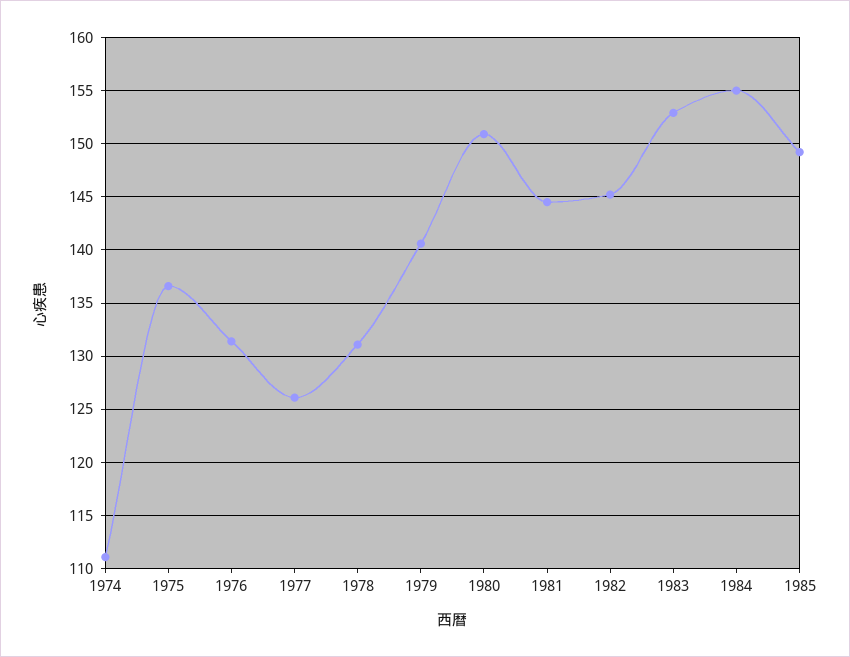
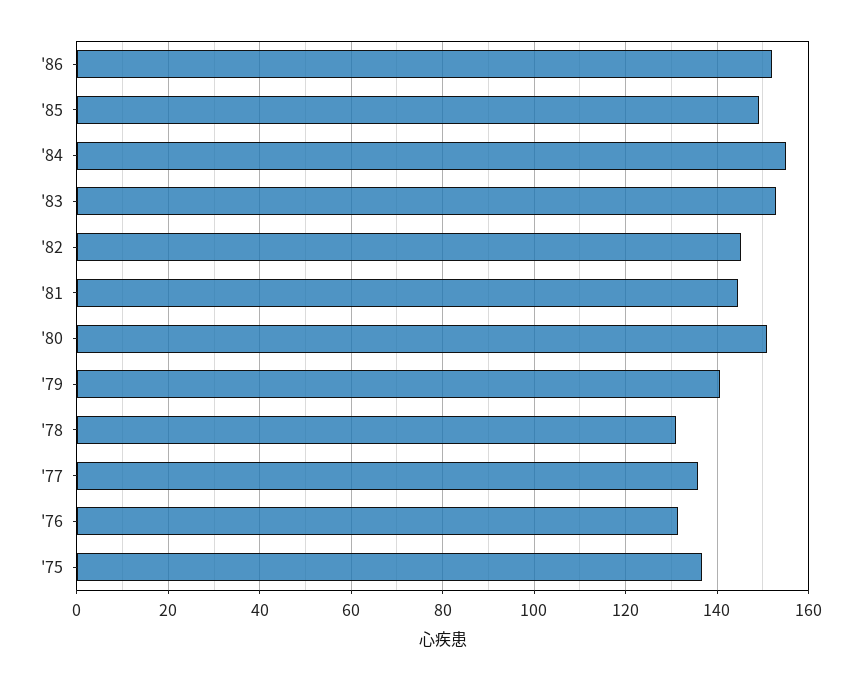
1974: 111 -> none
1977: 126 -> 136
'86: none -> 152

